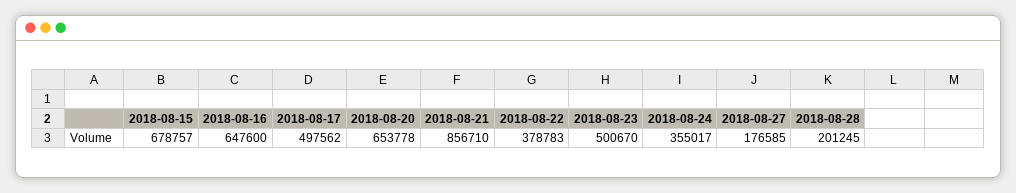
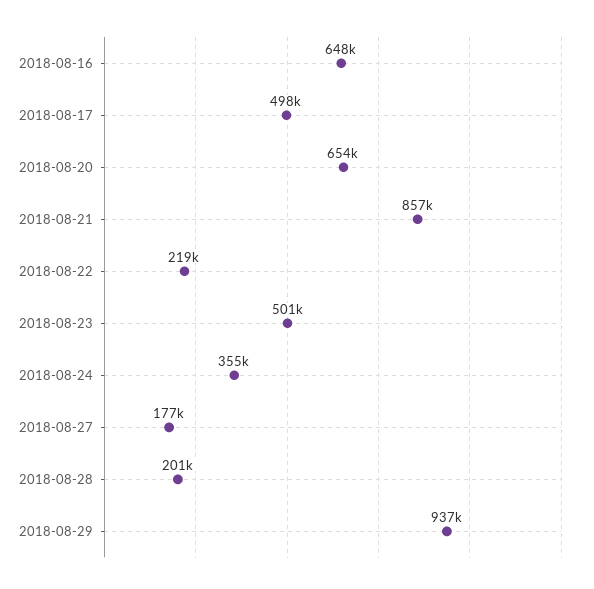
2018-08-15: 678757 -> none
2018-08-22: 378783 -> 219000
2018-08-29: none -> 937000

